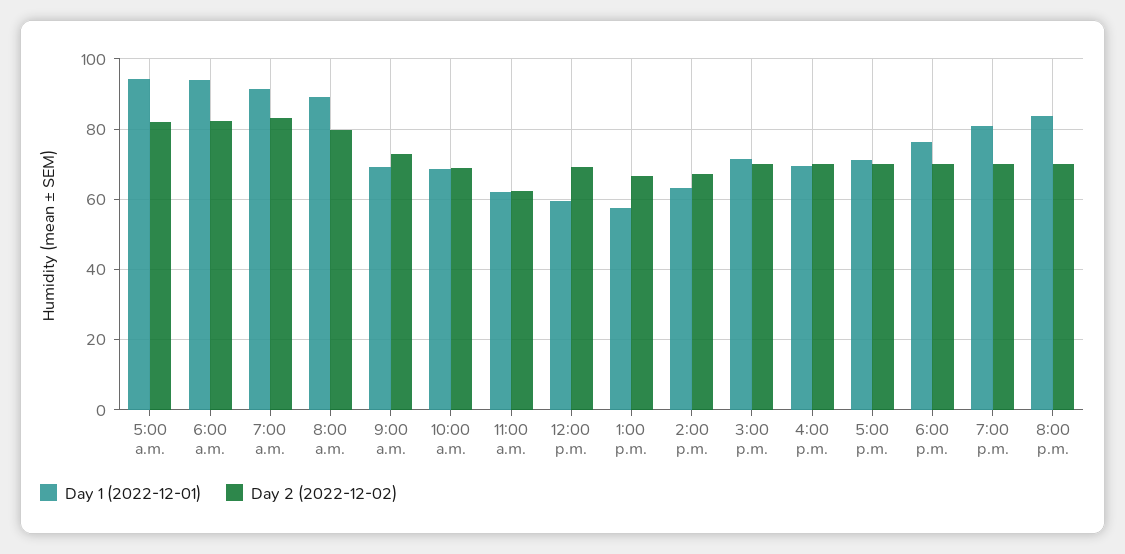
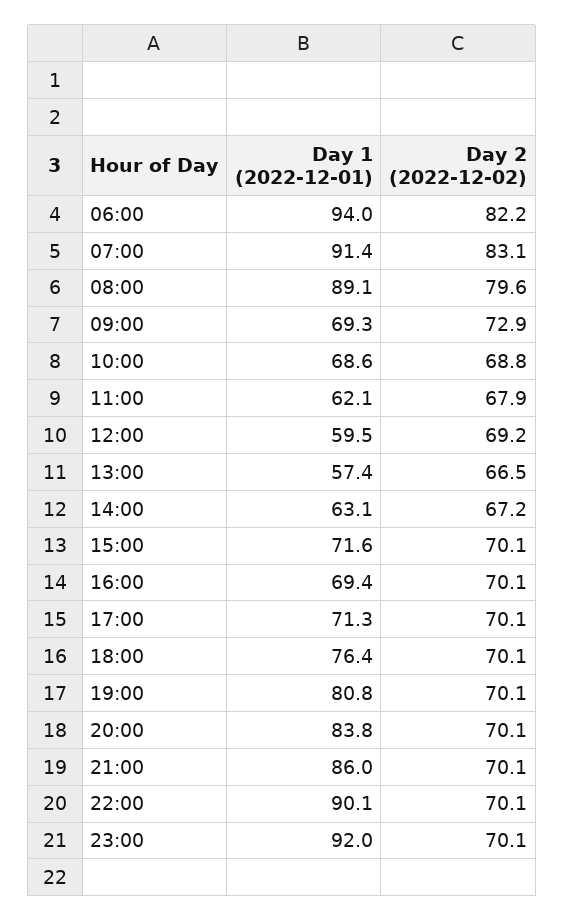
Day 1 (2022-12-01), 5:00 a.m.: 94 -> none
Day 2 (2022-12-02), 5:00 a.m.: 82 -> none
Day 2 (2022-12-02), 11:00 a.m.: 62 -> 67.9
Day 1 (2022-12-01), 21:00: none -> 86
Day 2 (2022-12-02), 21:00: none -> 70.1
Day 1 (2022-12-01), 22:00: none -> 90.1
Day 2 (2022-12-02), 22:00: none -> 70.1
Day 1 (2022-12-01), 23:00: none -> 92
Day 2 (2022-12-02), 23:00: none -> 70.1

